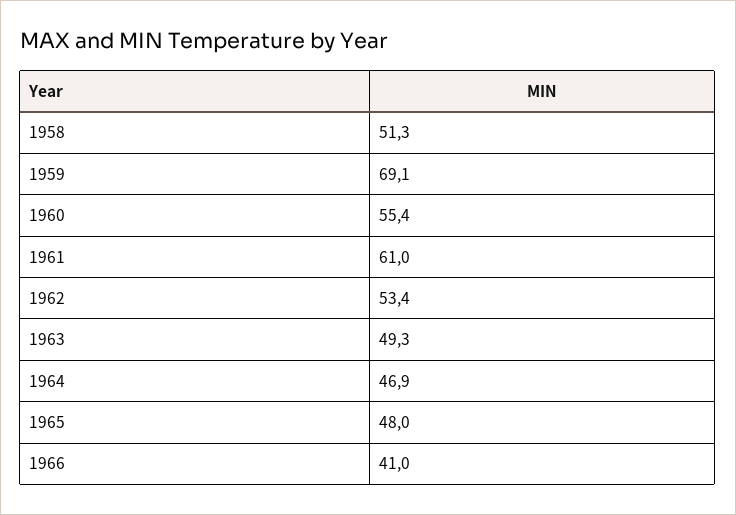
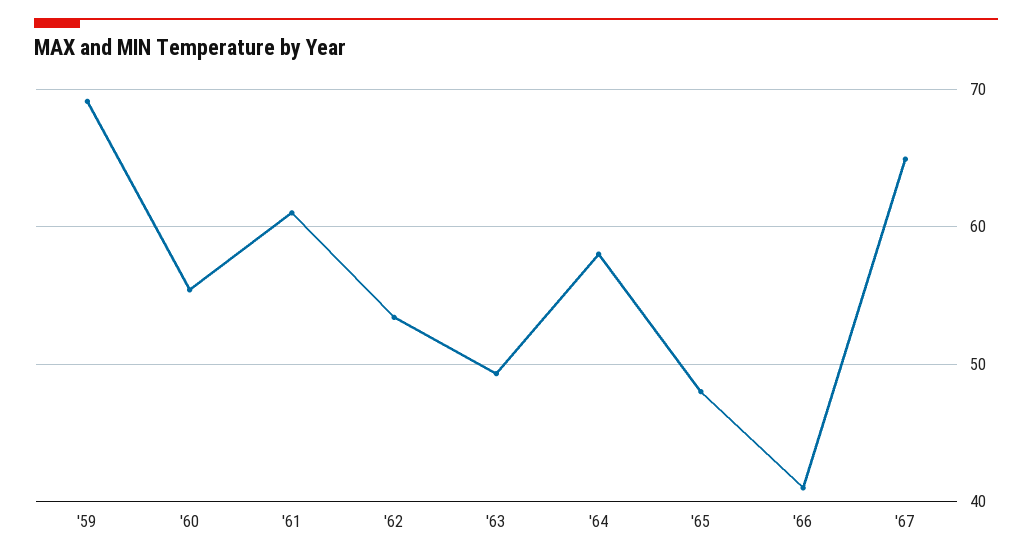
1958: 51.3 -> none
1964: 46.9 -> 58
'67: none -> 65

